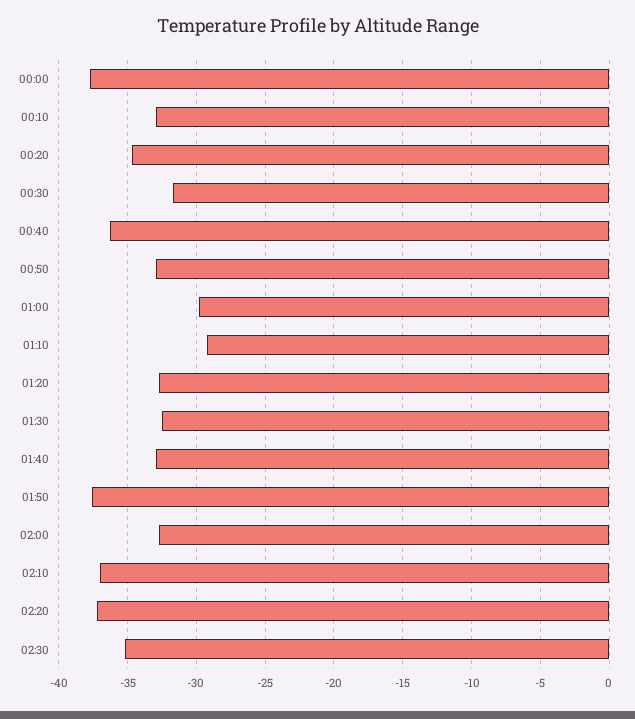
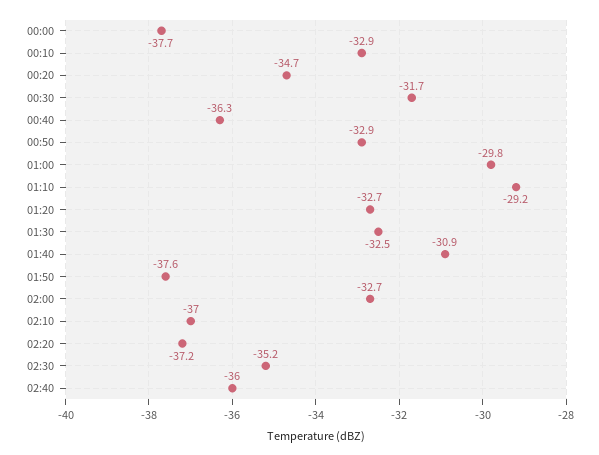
01:40: -33 -> -30.9
02:40: none -> -36

